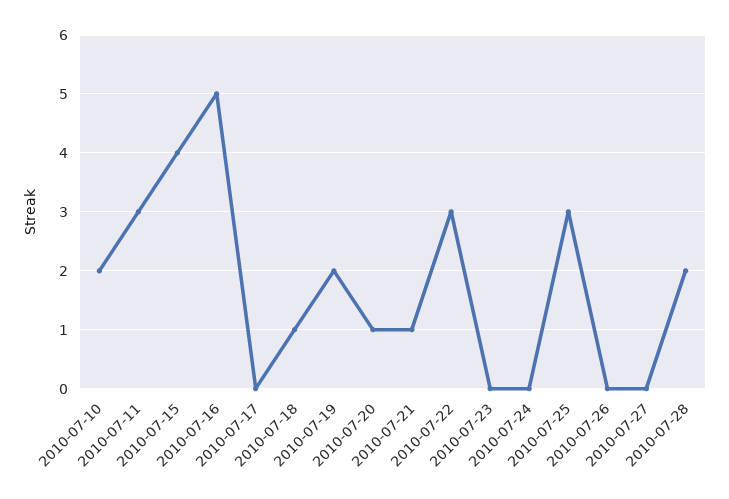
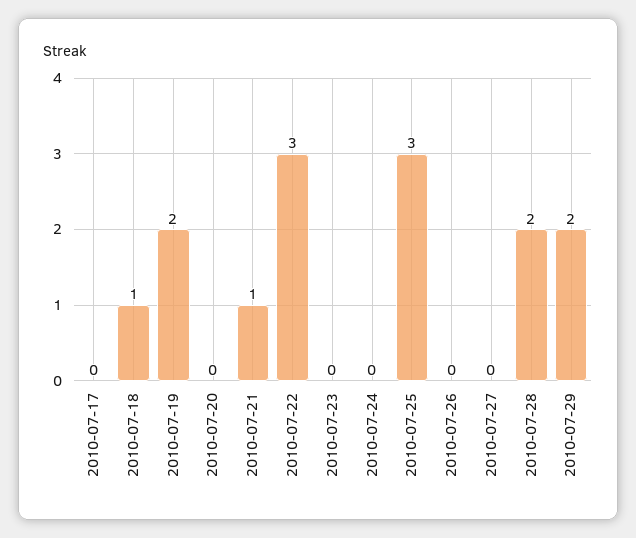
2010-07-10: 2 -> none
2010-07-11: 3 -> none
2010-07-15: 4 -> none
2010-07-16: 5 -> none
2010-07-20: 1 -> 0
2010-07-29: none -> 2

